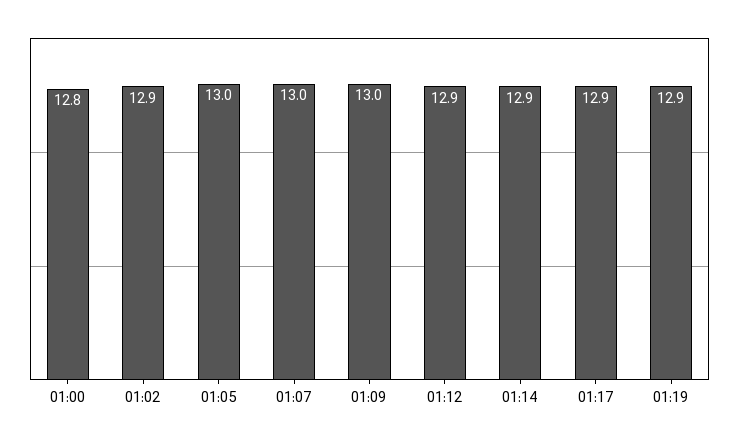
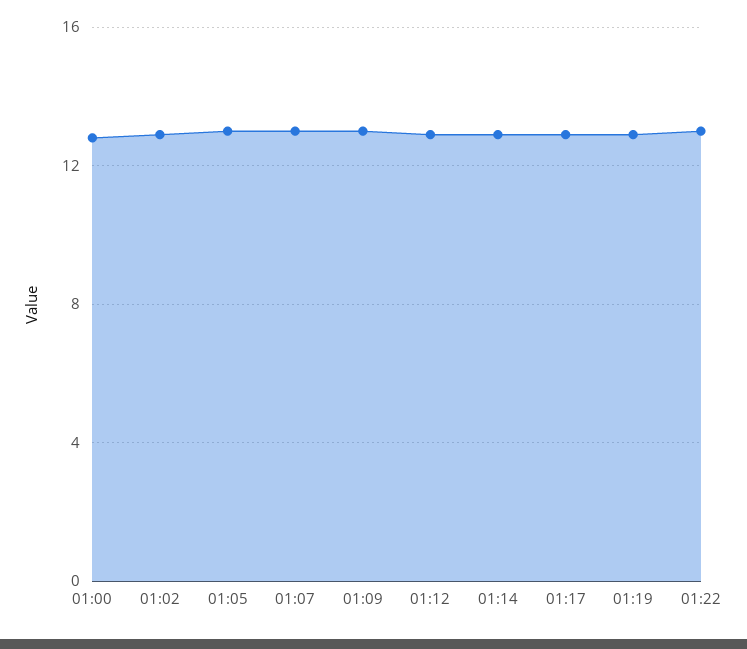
01:22: none -> 13

